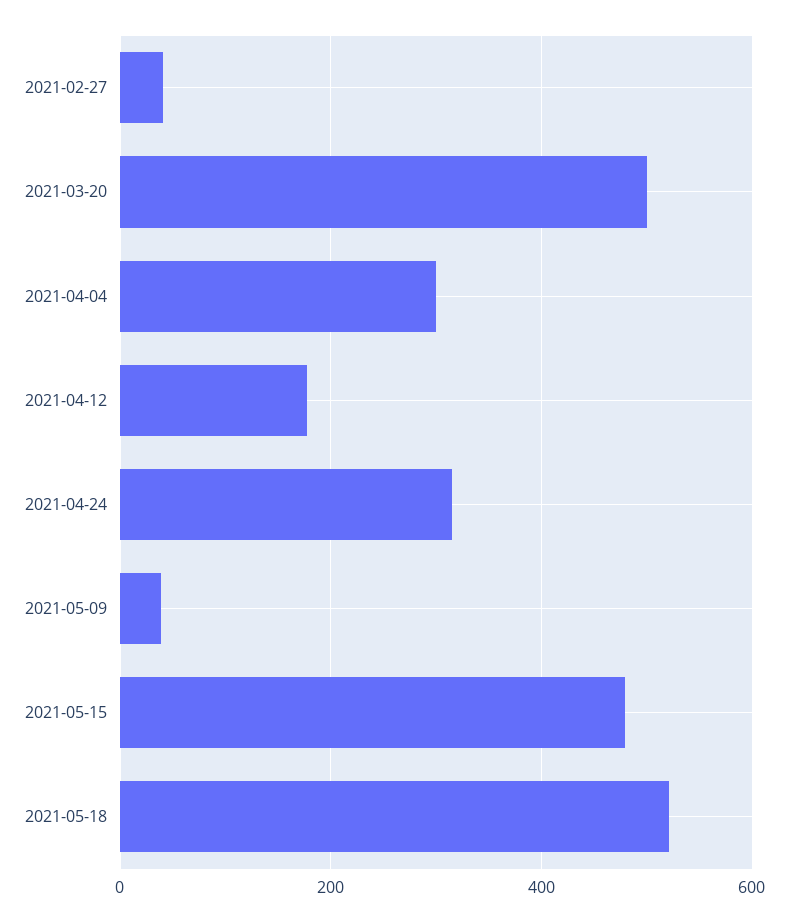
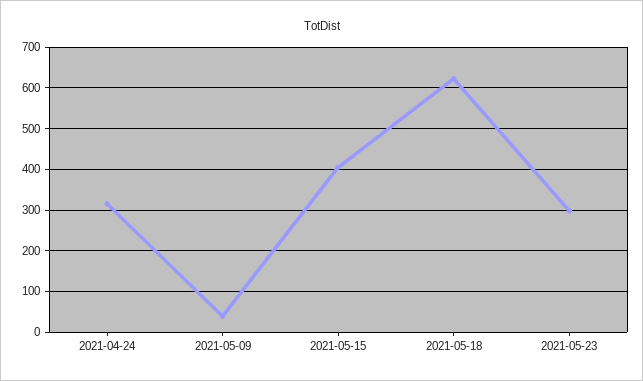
2021-02-27: 40 -> none
2021-03-20: 500 -> none
2021-04-04: 300 -> none
2021-04-12: 180 -> none
2021-05-15: 480 -> 400
2021-05-18: 520 -> 620
2021-05-23: none -> 300

